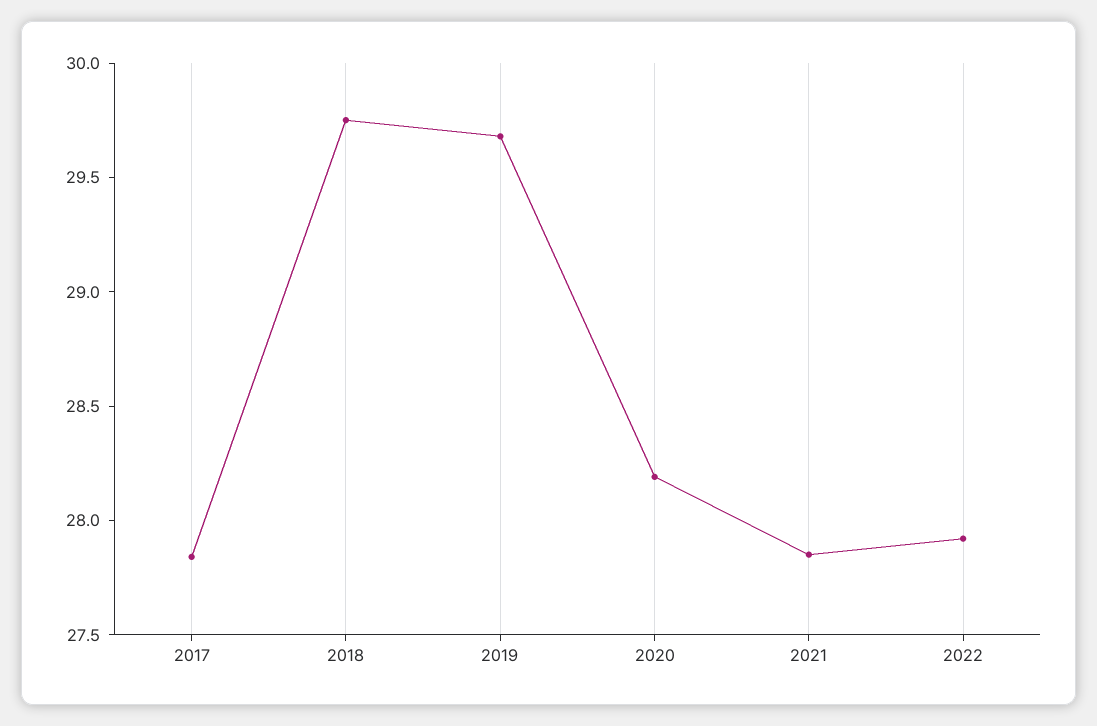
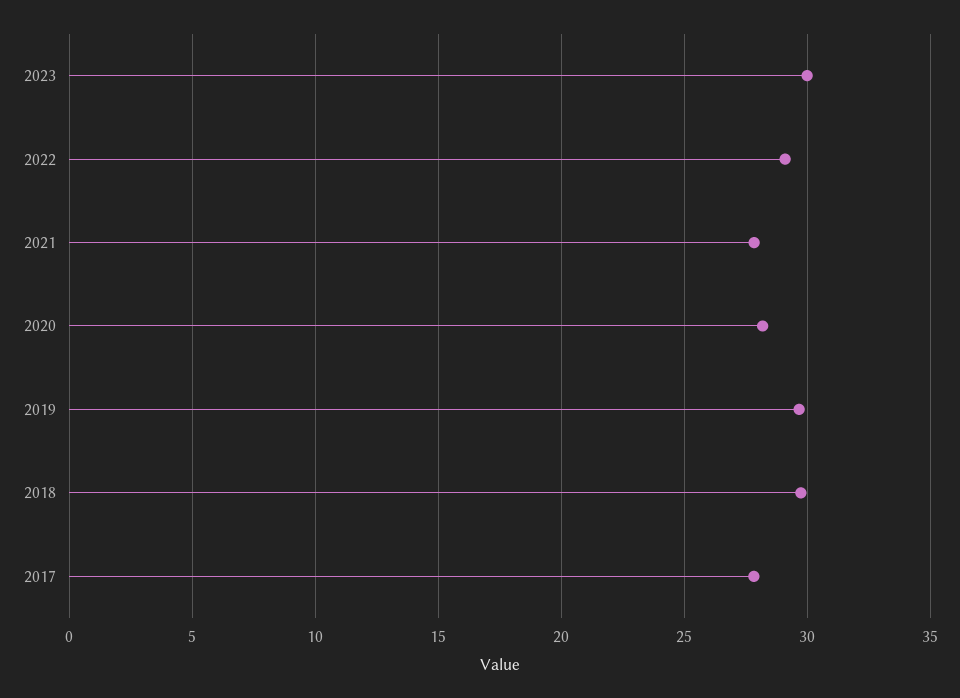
2022: 27.9 -> 29
2023: none -> 30

